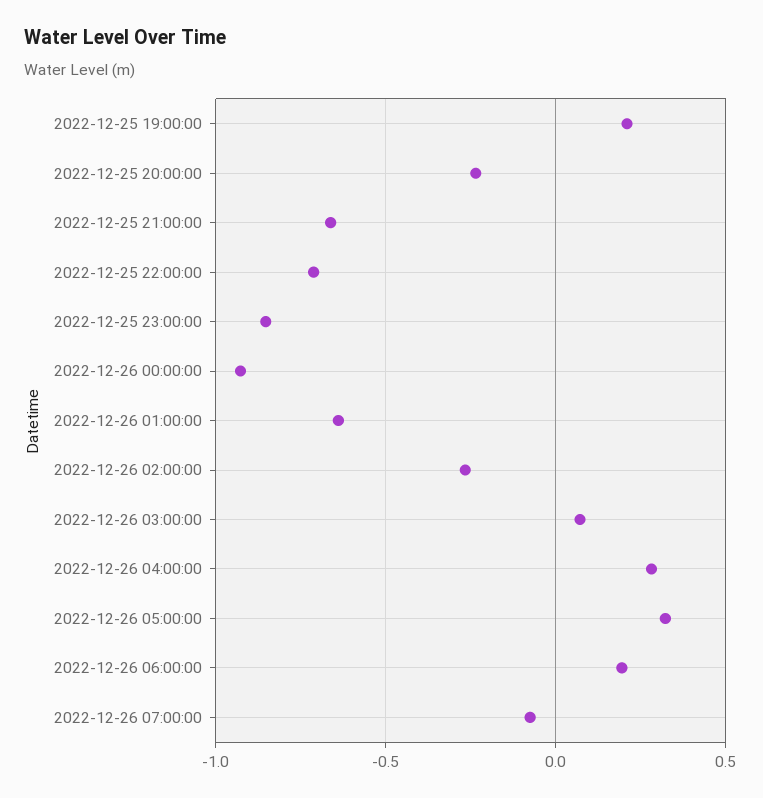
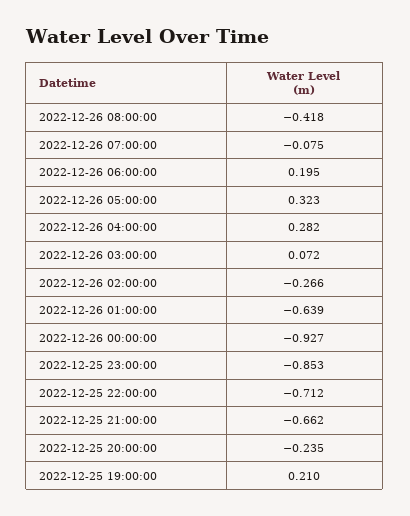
2022-12-26 08:00:00: none -> -0.418

